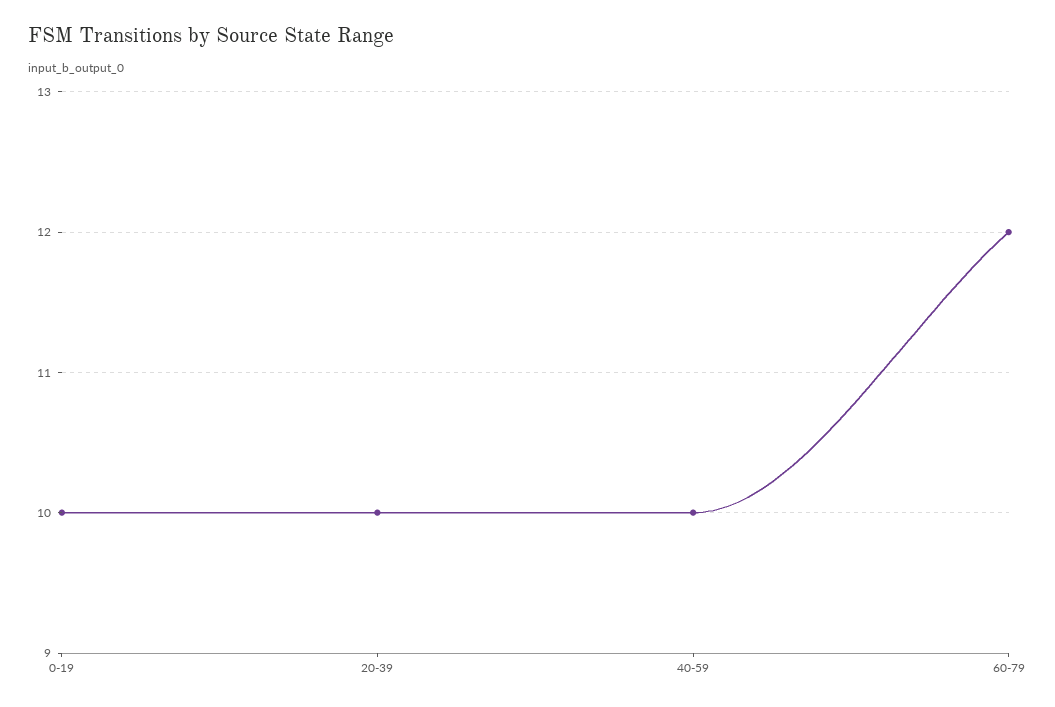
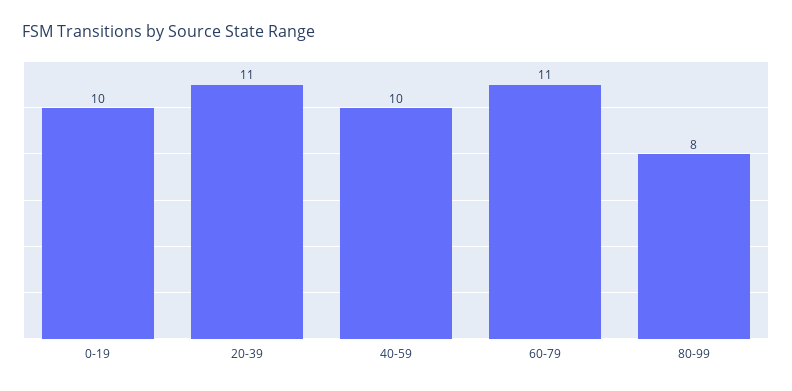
20-39: 10 -> 11
60-79: 12 -> 11
80-99: none -> 8

